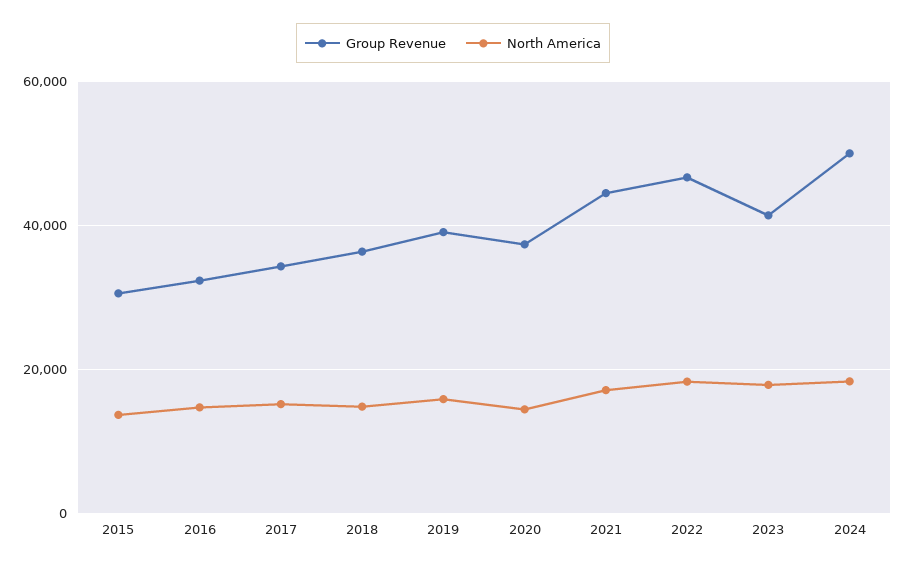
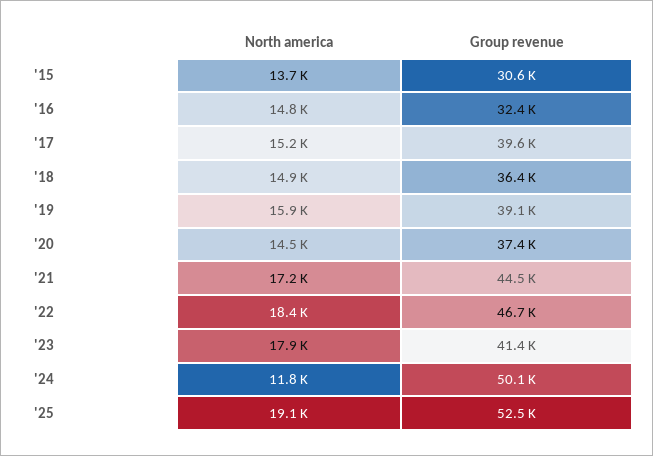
Group Revenue, 2017: 34000 -> 39600
North America, 2024: 18000 -> 11800
North America, '25: none -> 19100
Group Revenue, '25: none -> 52500

